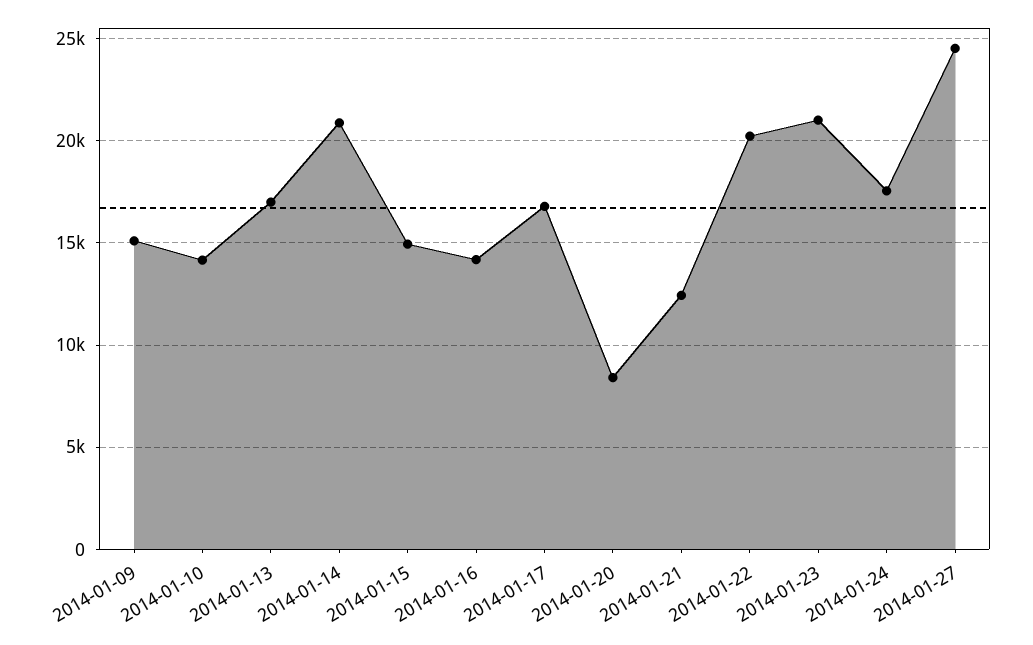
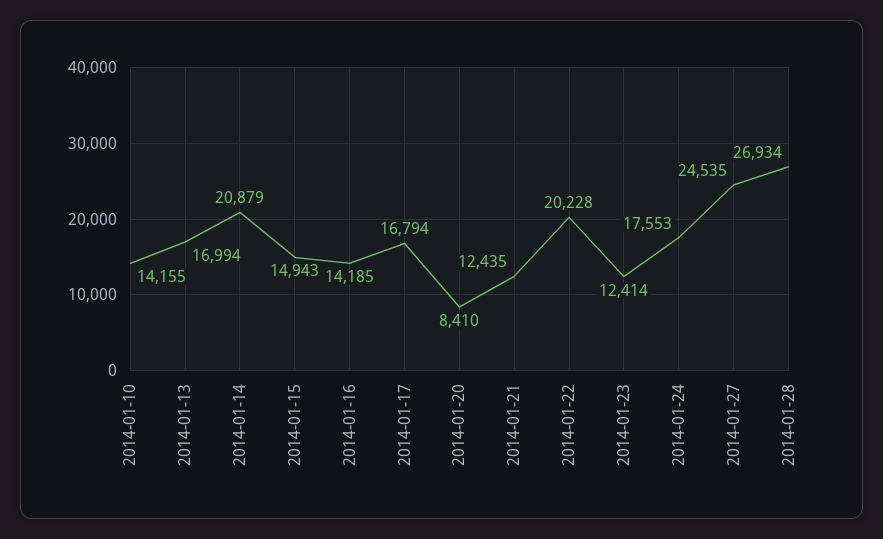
2014-01-09: 15000 -> none
2014-01-23: 21000 -> 12414
2014-01-28: none -> 26934

